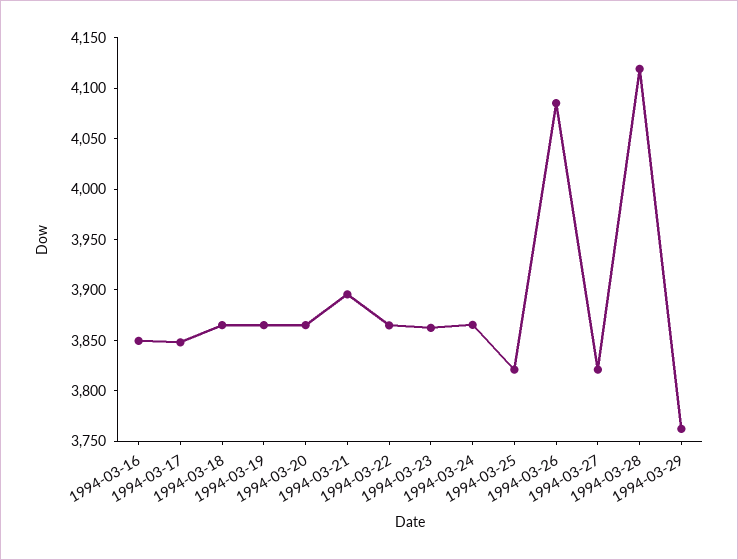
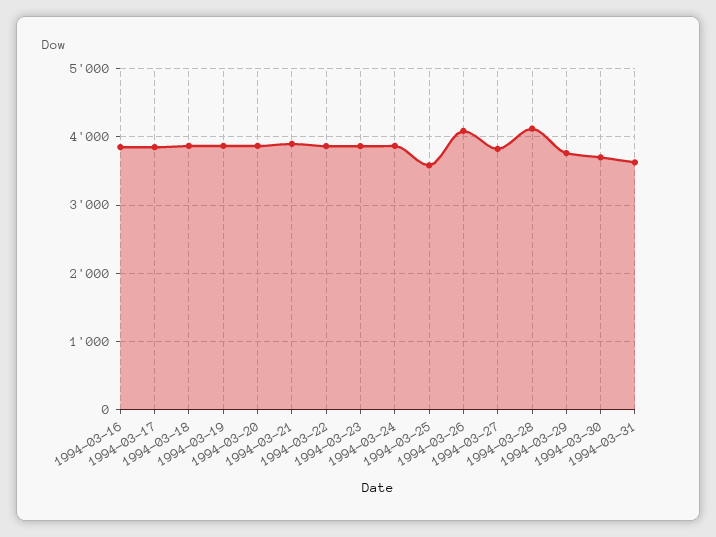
1994-03-25: 3820 -> 3600
1994-03-30: none -> 3700
1994-03-31: none -> 3600

